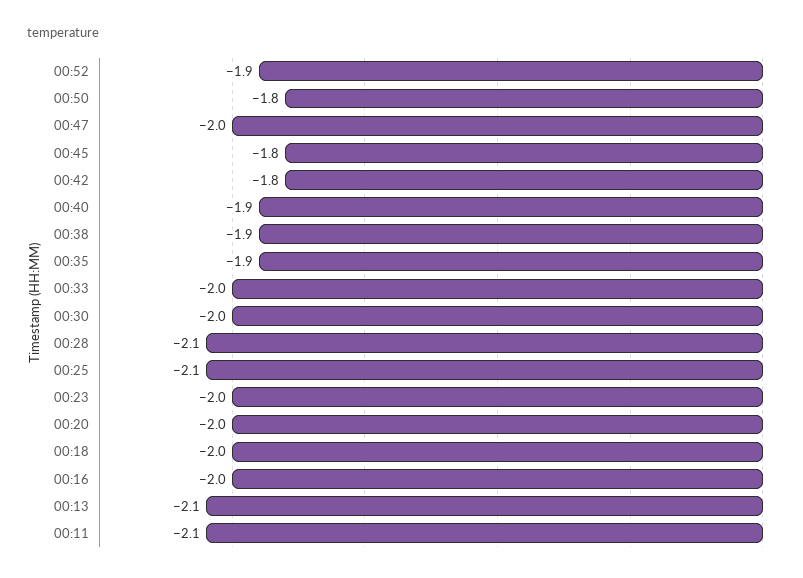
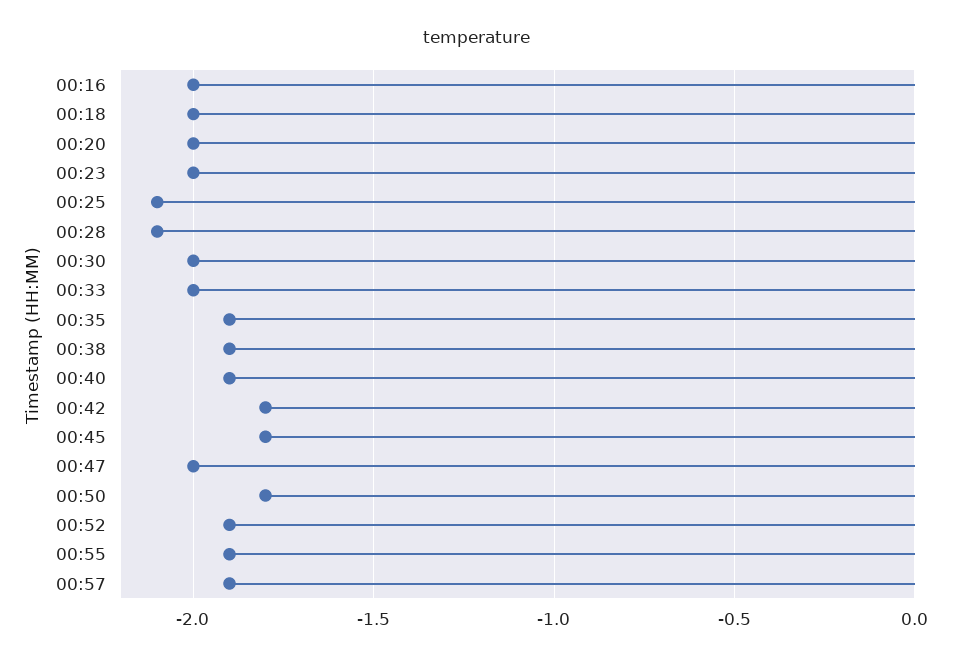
00:13: -2.1 -> none
00:11: -2.1 -> none
00:55: none -> -1.9
00:57: none -> -1.9

